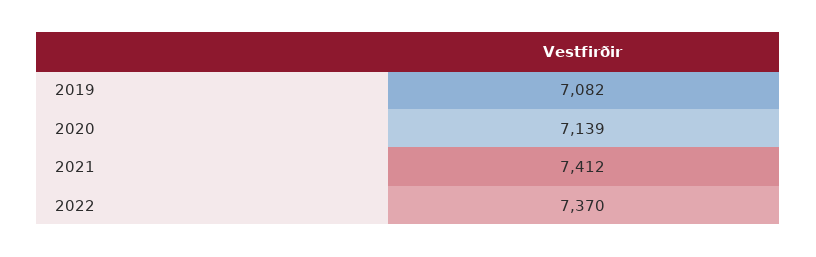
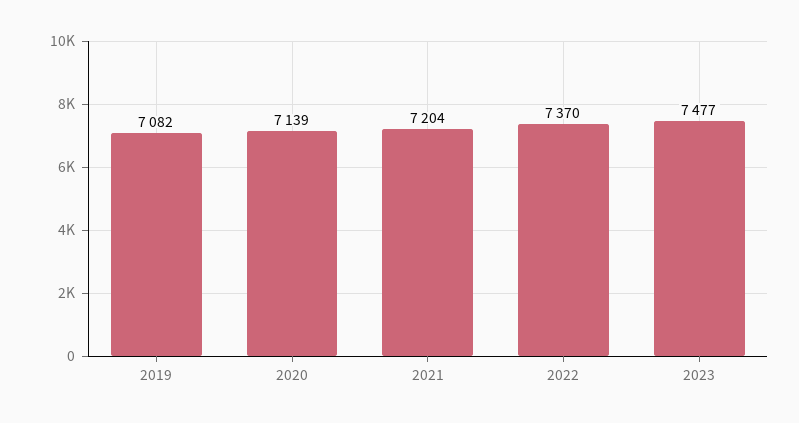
2021: 7412 -> 7204
2023: none -> 7477

